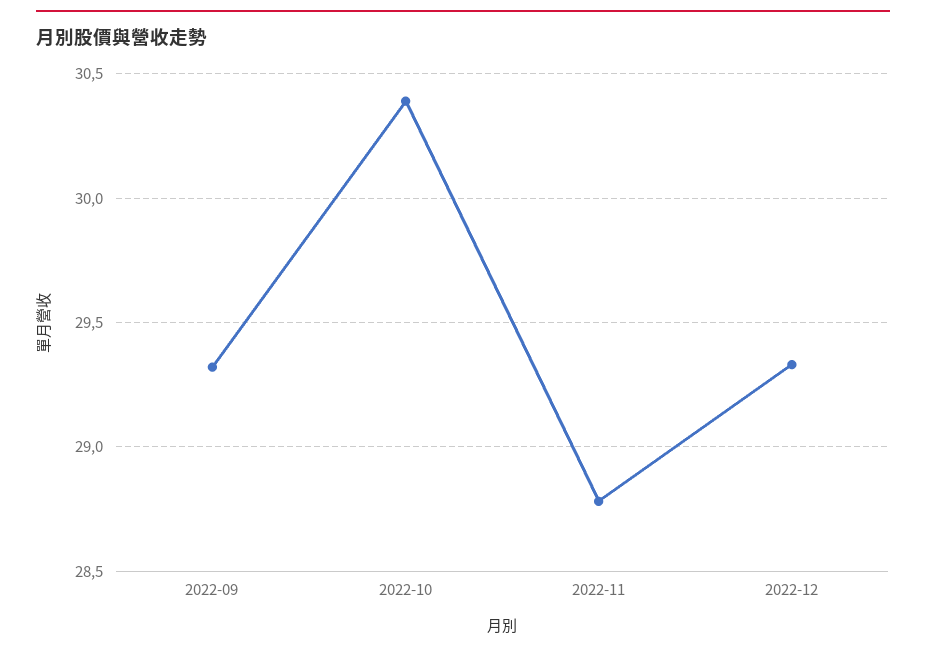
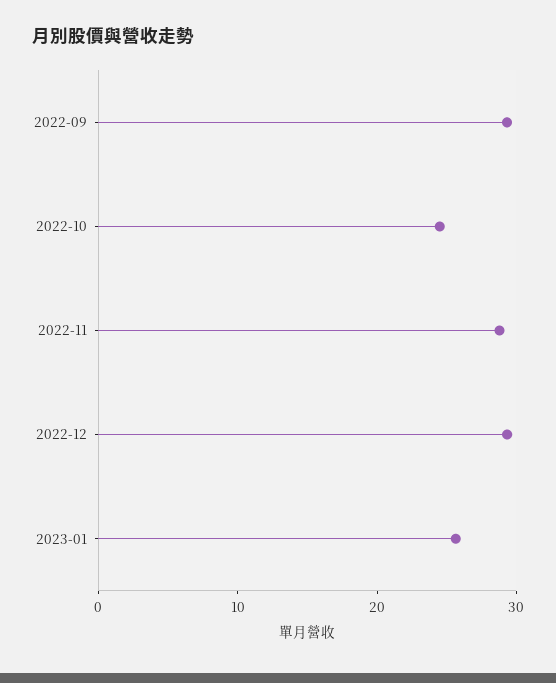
2022-10: 30.4 -> 24
2023-01: none -> 26

